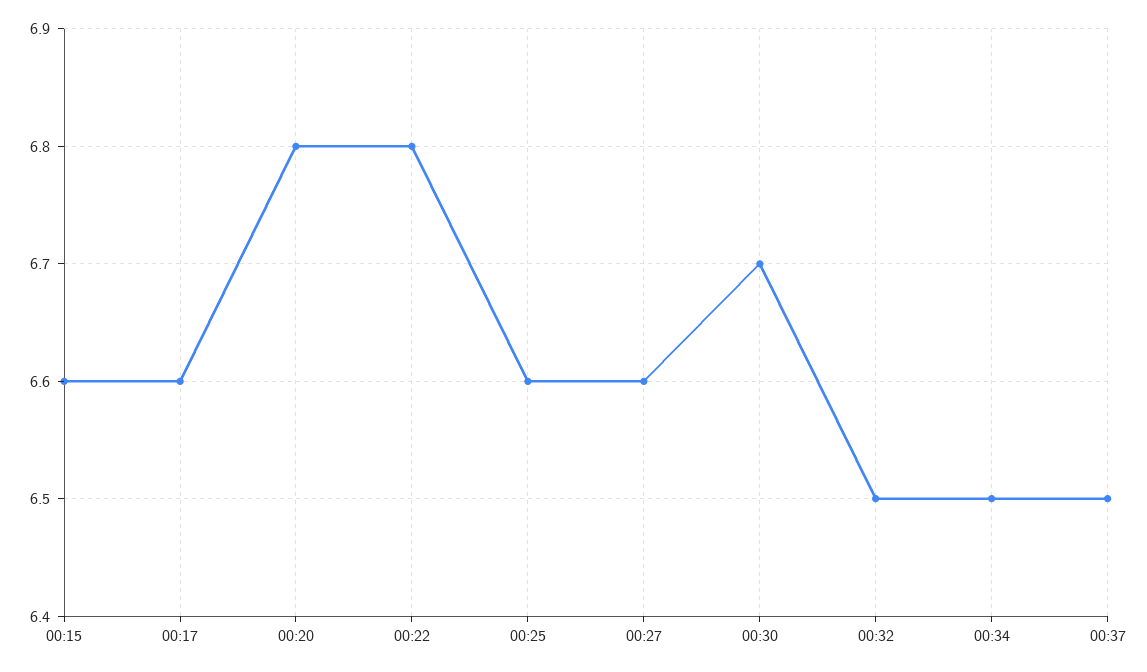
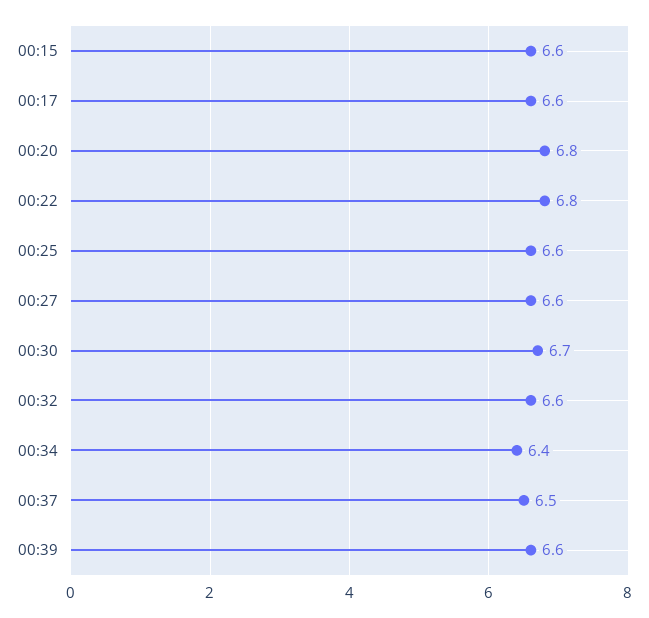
00:32: 6.5 -> 6.6
00:34: 6.5 -> 6.4
00:39: none -> 6.6

